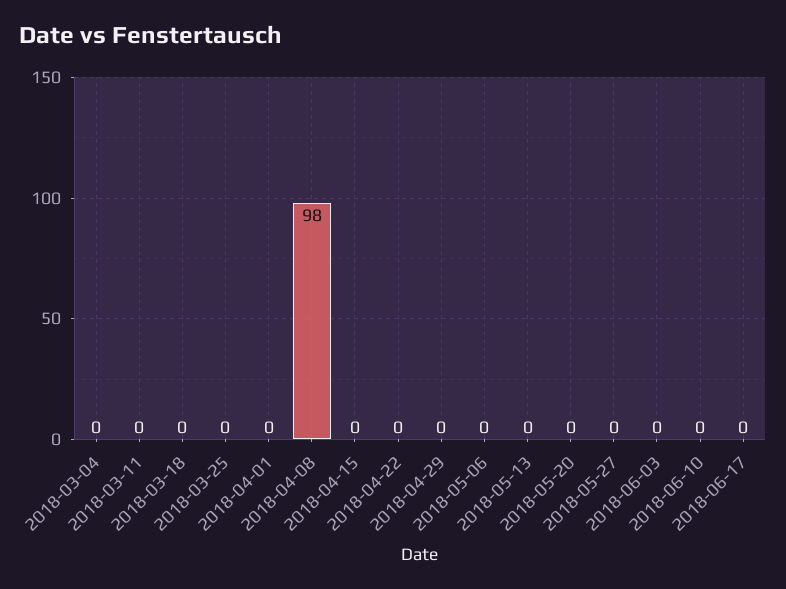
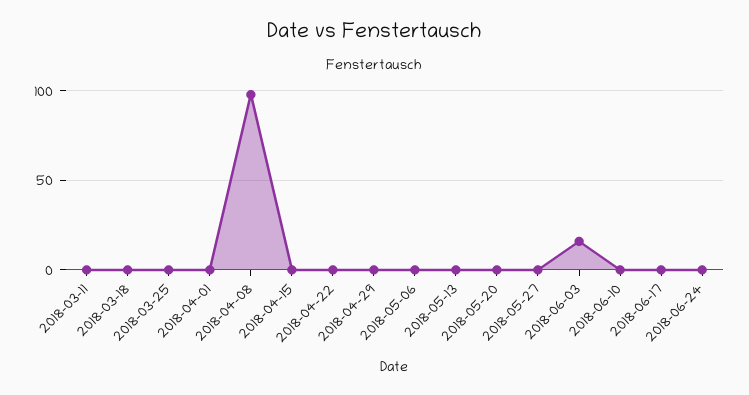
2018-03-04: 0 -> none
2018-06-03: 0 -> 15
2018-06-24: none -> 0

